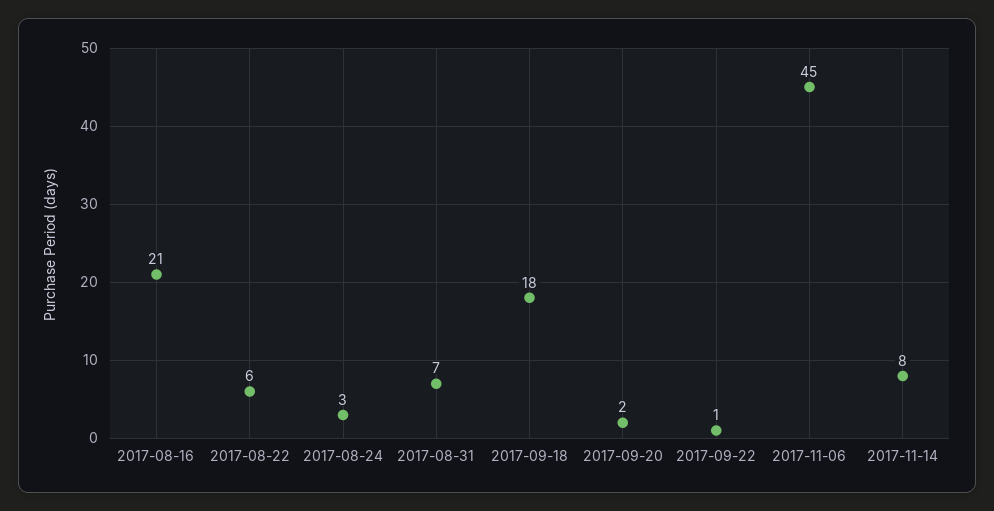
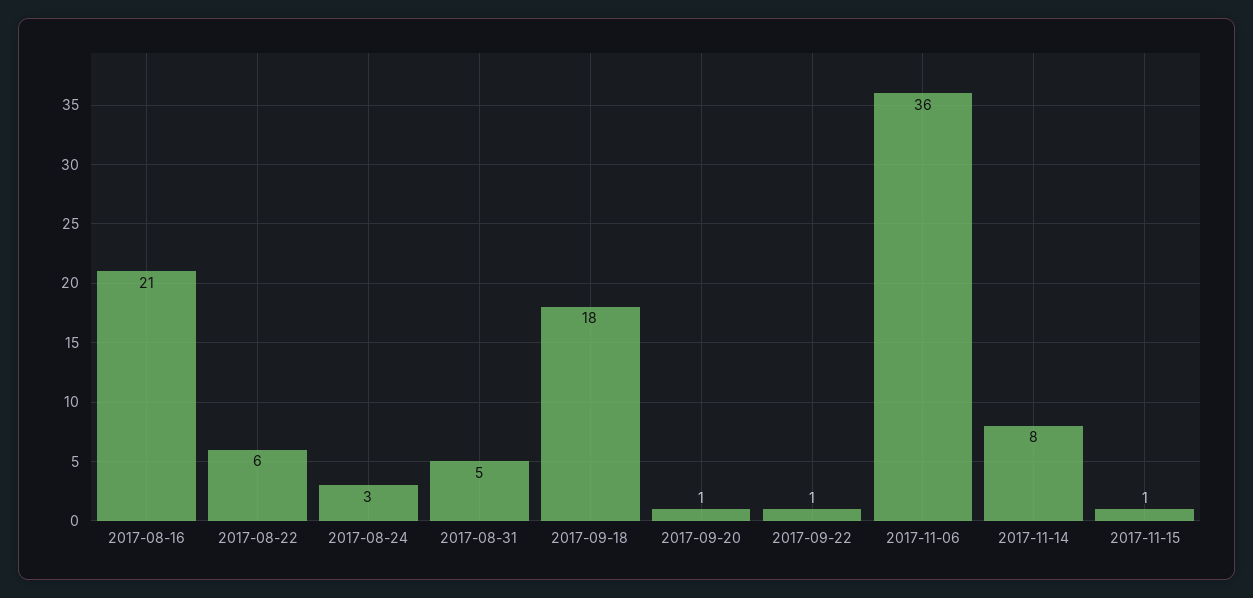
2017-08-31: 7 -> 5
2017-09-20: 2 -> 1
2017-11-06: 45 -> 36
2017-11-15: none -> 1

